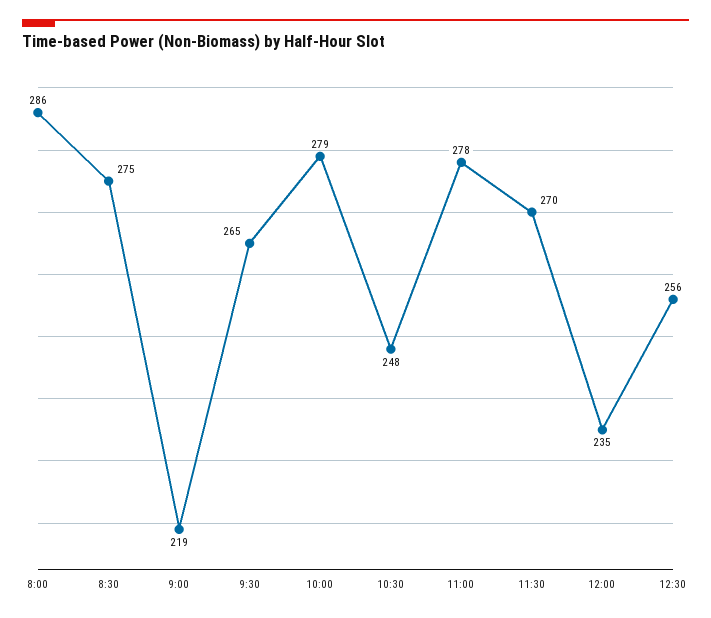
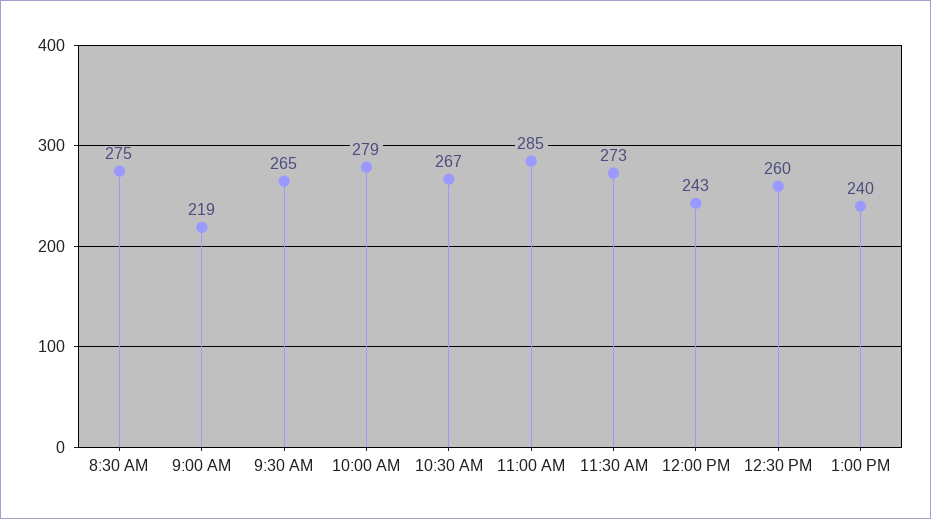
8:00: 286 -> none
10:30: 248 -> 267
11:00: 278 -> 285
11:30: 270 -> 273
12:00: 235 -> 243
12:30: 256 -> 260
1:00 PM: none -> 240

